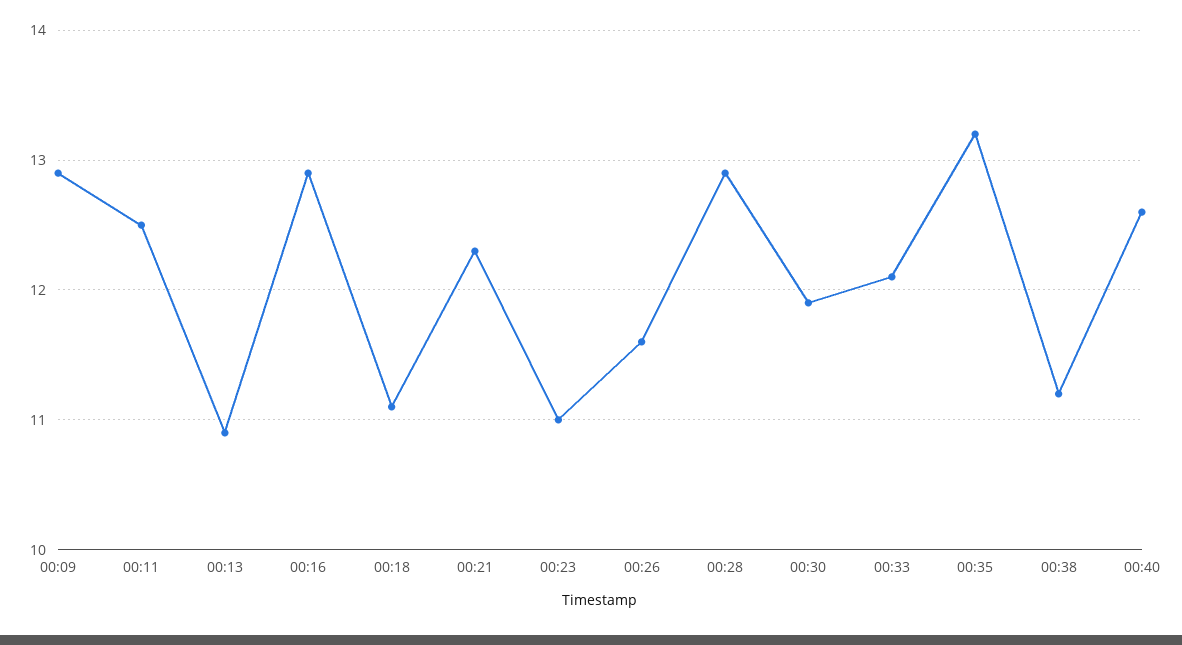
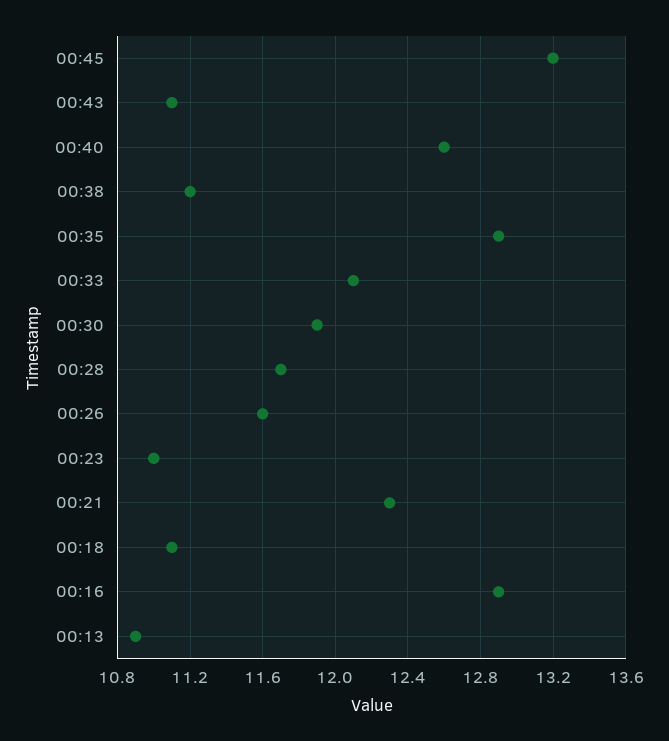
00:09: 12.9 -> none
00:11: 12.5 -> none
00:28: 12.9 -> 11.7
00:35: 13.2 -> 12.9
00:45: none -> 13.2
00:43: none -> 11.1

